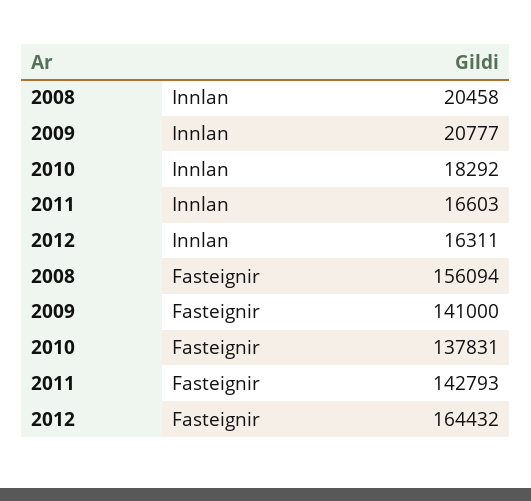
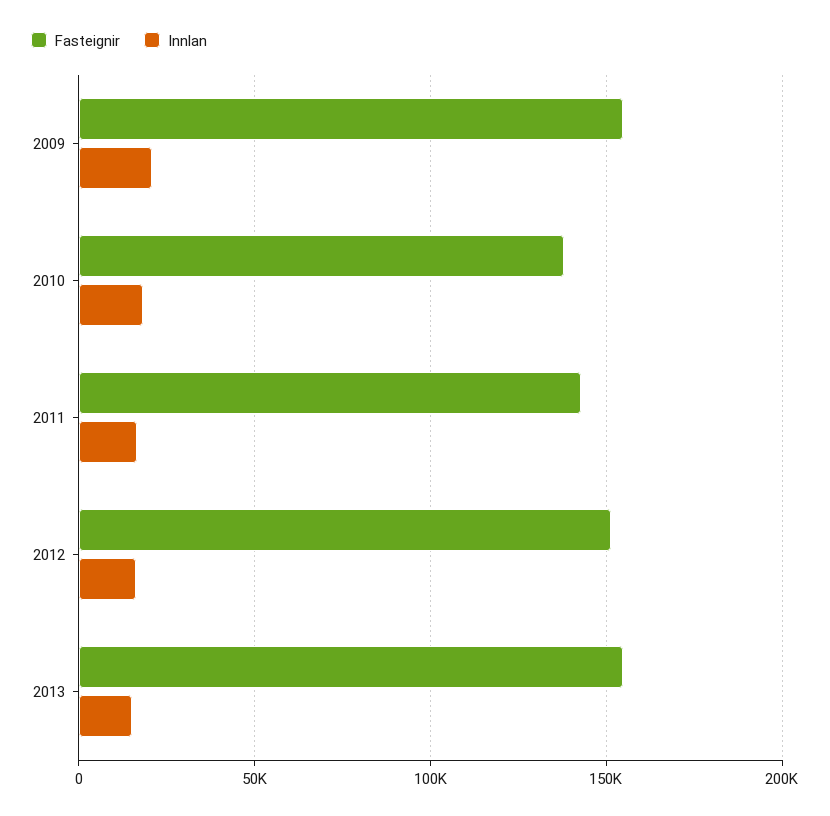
Innlan, 2008: 20458 -> none
Fasteignir, 2008: 156094 -> none
Fasteignir, 2009: 141000 -> 155000
Fasteignir, 2012: 164432 -> 150000
Fasteignir, 2013: none -> 155000
Innlan, 2013: none -> 15000

